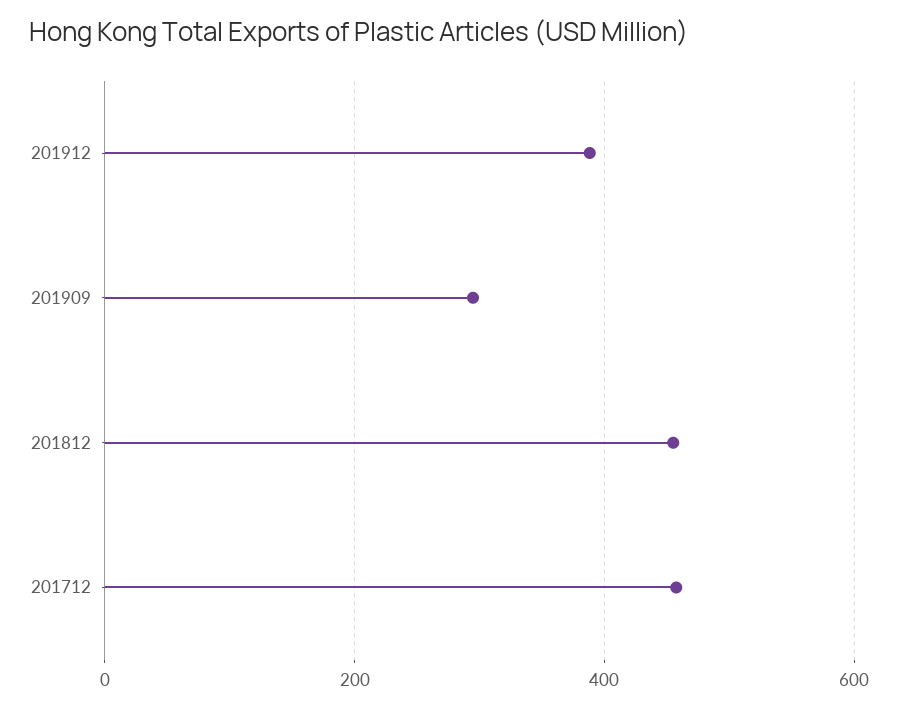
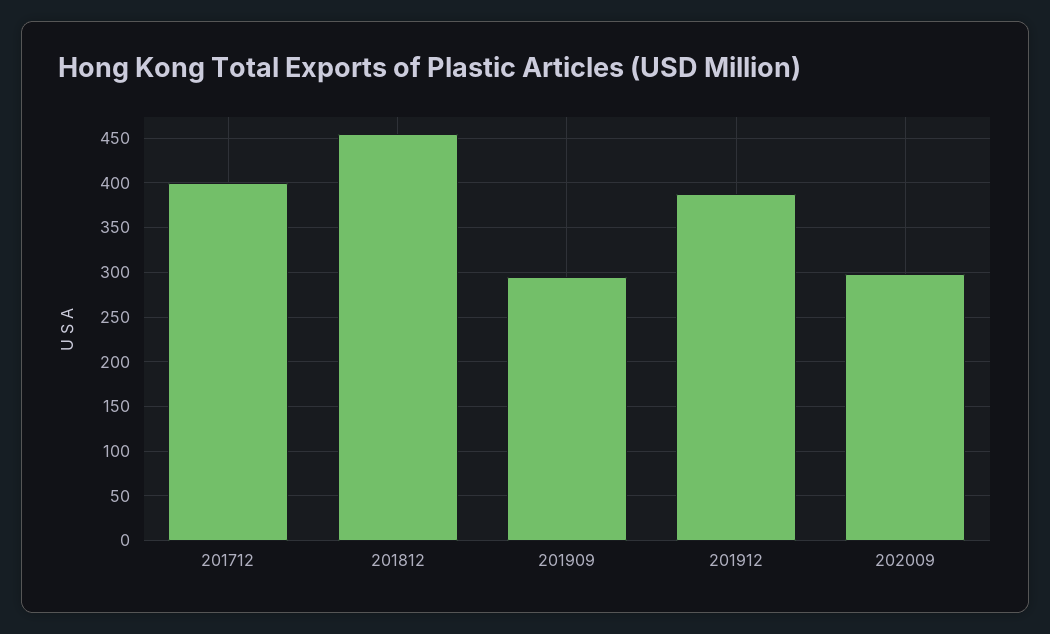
201712: 460 -> 400
202009: none -> 300

